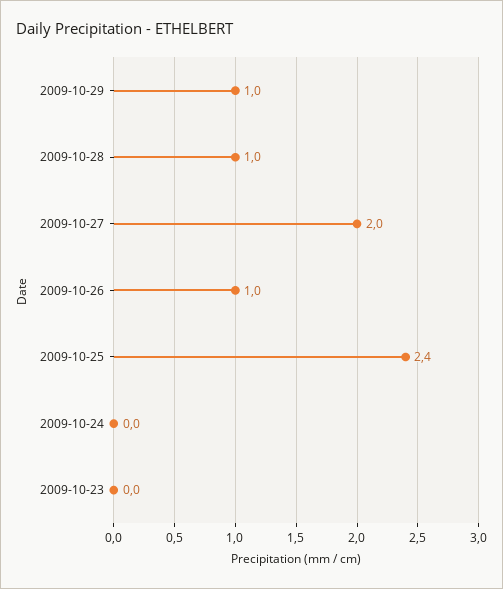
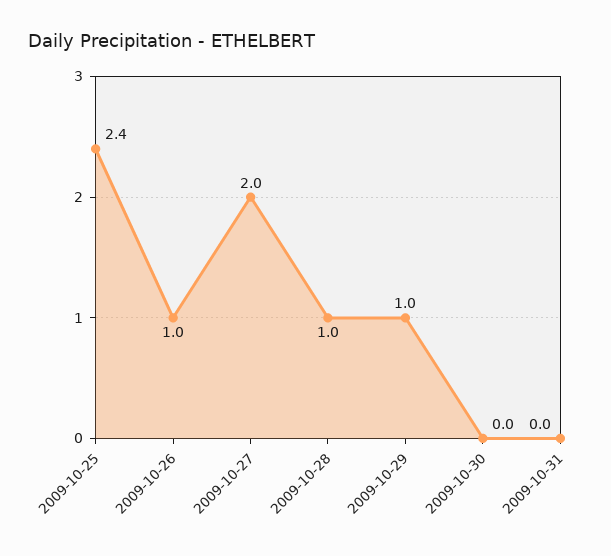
2009-10-24: 0 -> none
2009-10-23: 0 -> none
2009-10-30: none -> 0
2009-10-31: none -> 0

